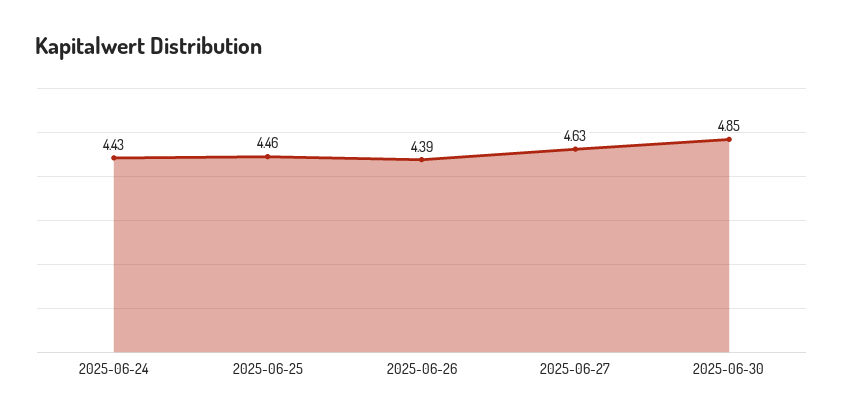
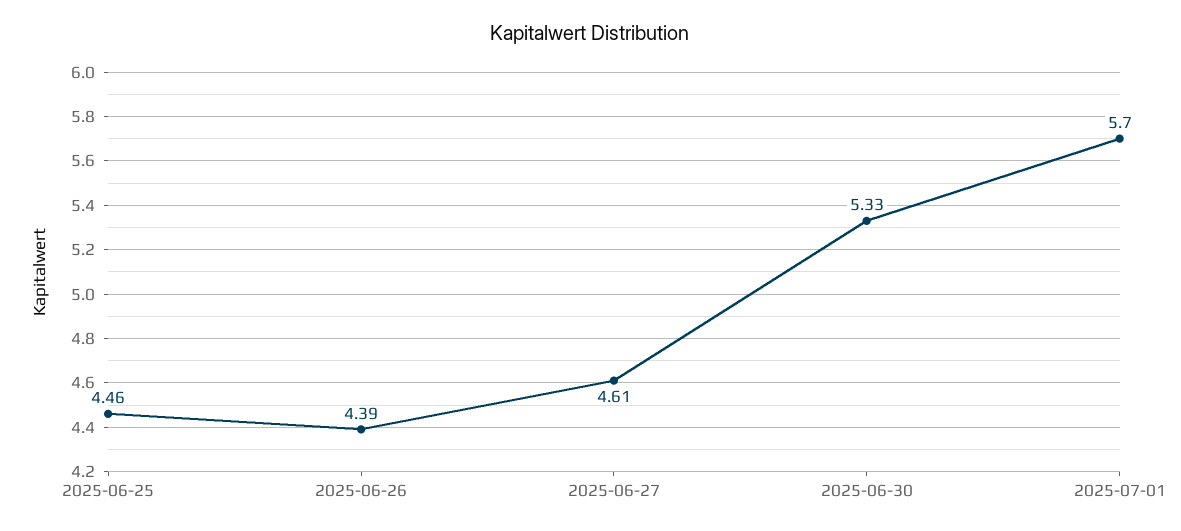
2025-06-24: 4.43 -> none
2025-06-27: 4.63 -> 4.61
2025-06-30: 4.85 -> 5.33
2025-07-01: none -> 5.7

